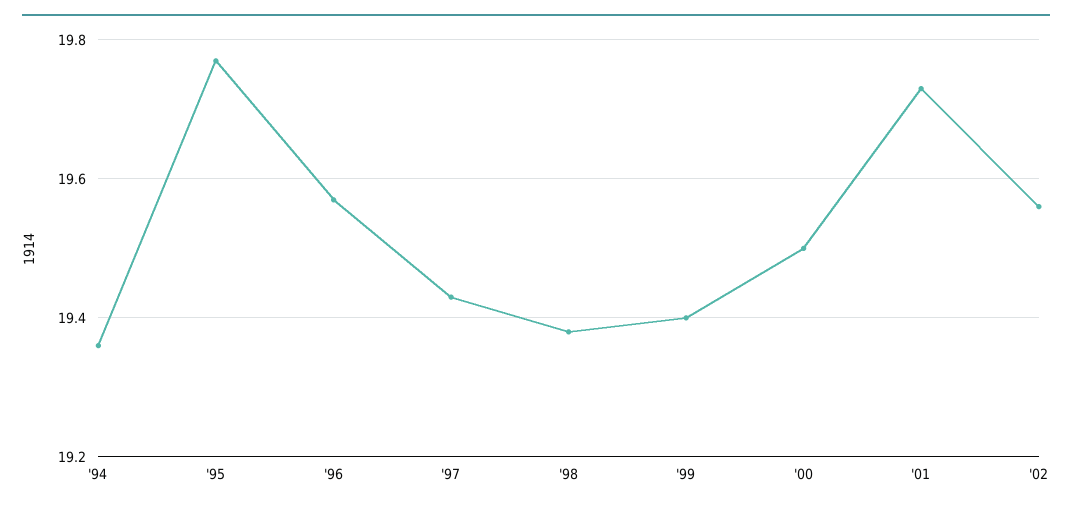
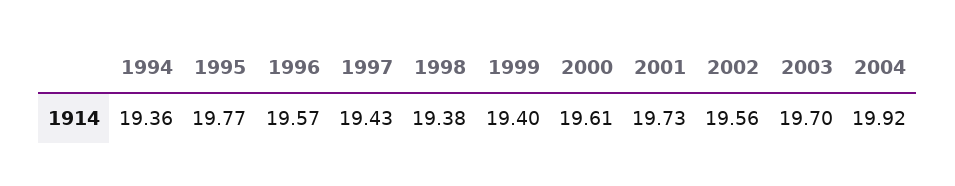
'00: 19.5 -> 19.61
2003: none -> 19.7
2004: none -> 19.92

